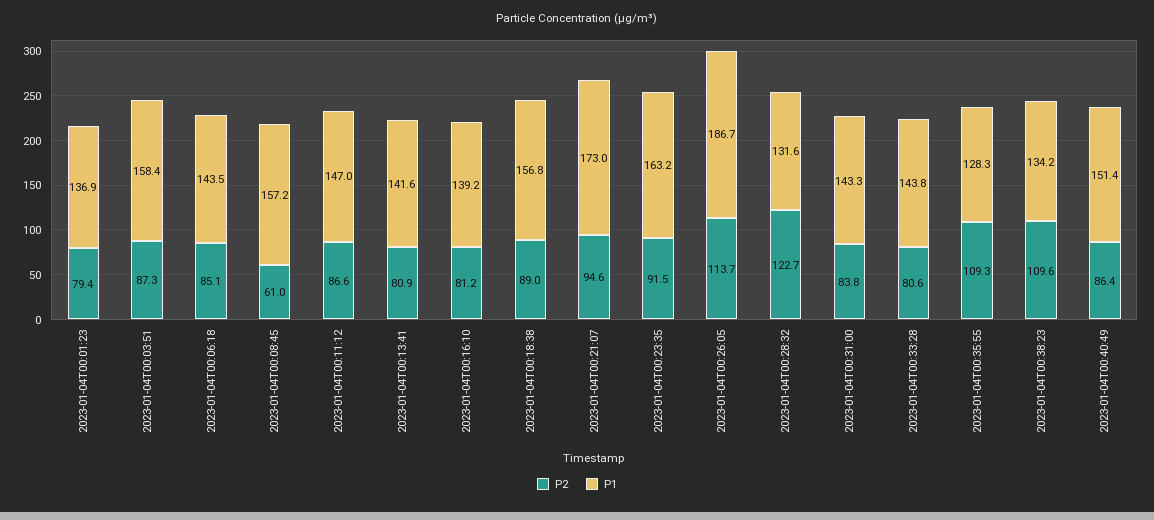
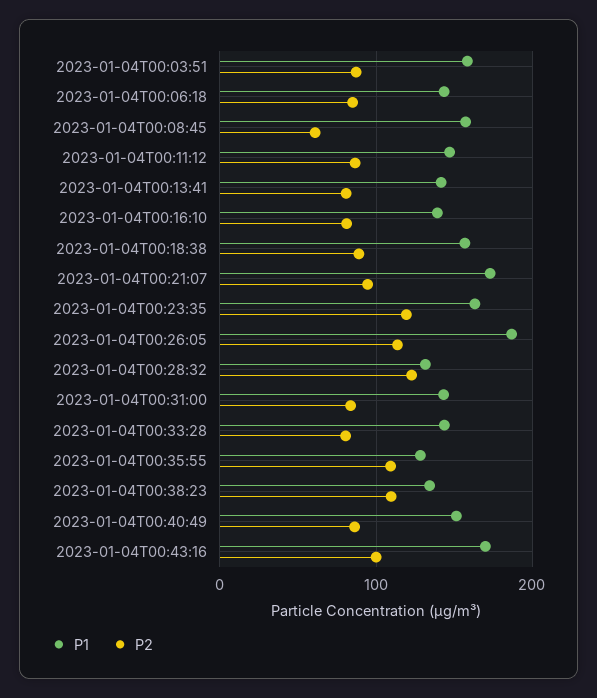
P2, 2023-01-04T00:01:23: 79.4 -> none
P1, 2023-01-04T00:01:23: 136.9 -> none
P2, 2023-01-04T00:23:35: 91.5 -> 120
P1, 2023-01-04T00:43:16: none -> 170
P2, 2023-01-04T00:43:16: none -> 100

